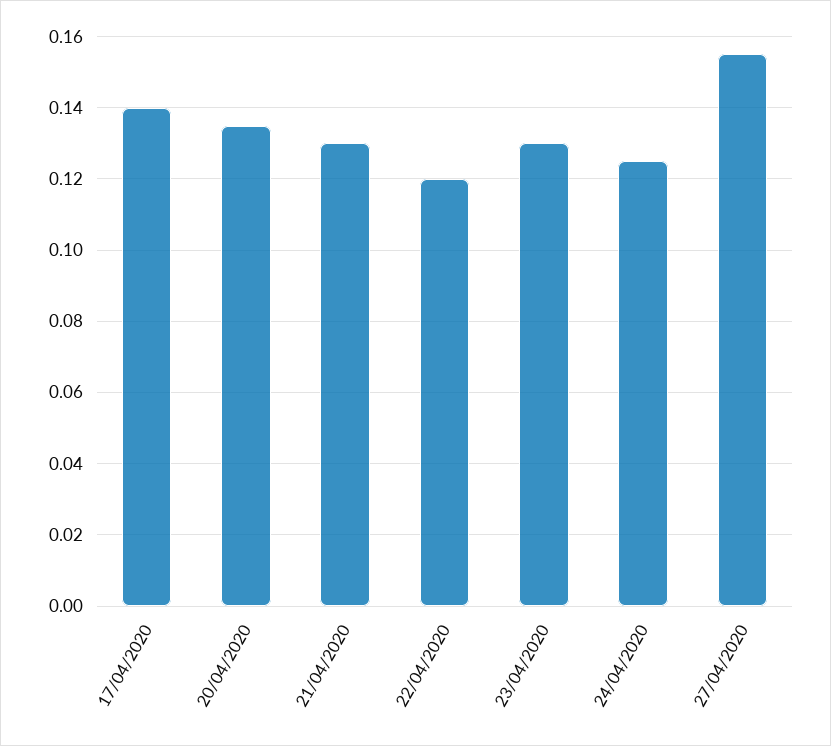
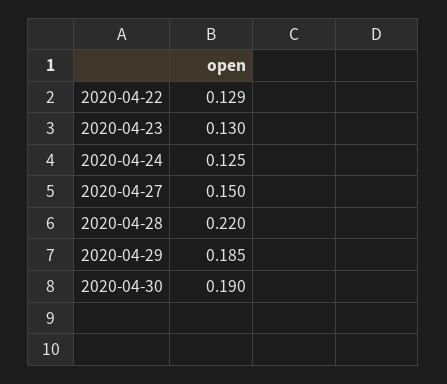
17/04/2020: 0.14 -> none
20/04/2020: 0.135 -> none
21/04/2020: 0.13 -> none
22/04/2020: 0.12 -> 0.129
27/04/2020: 0.155 -> 0.15
2020-04-28: none -> 0.22
2020-04-29: none -> 0.185
2020-04-30: none -> 0.19

